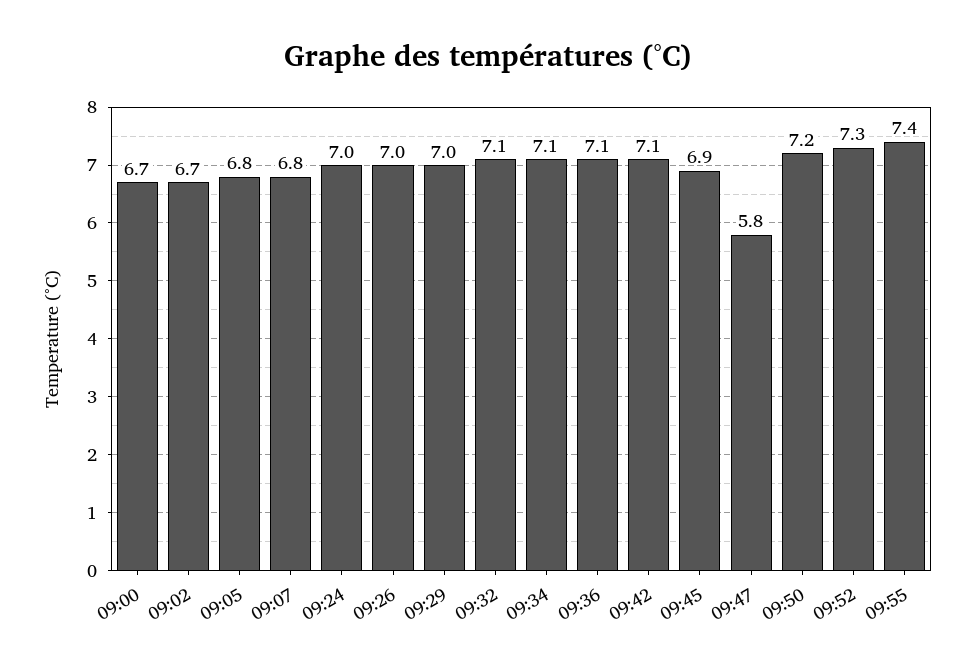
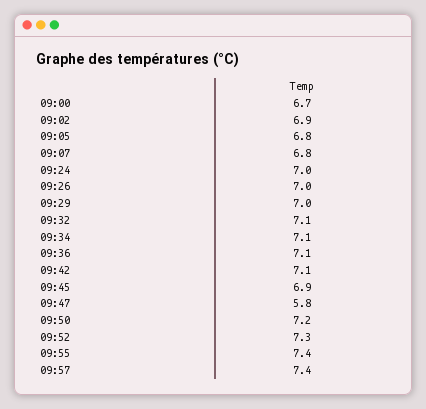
09:02: 6.7 -> 6.9
09:57: none -> 7.4

